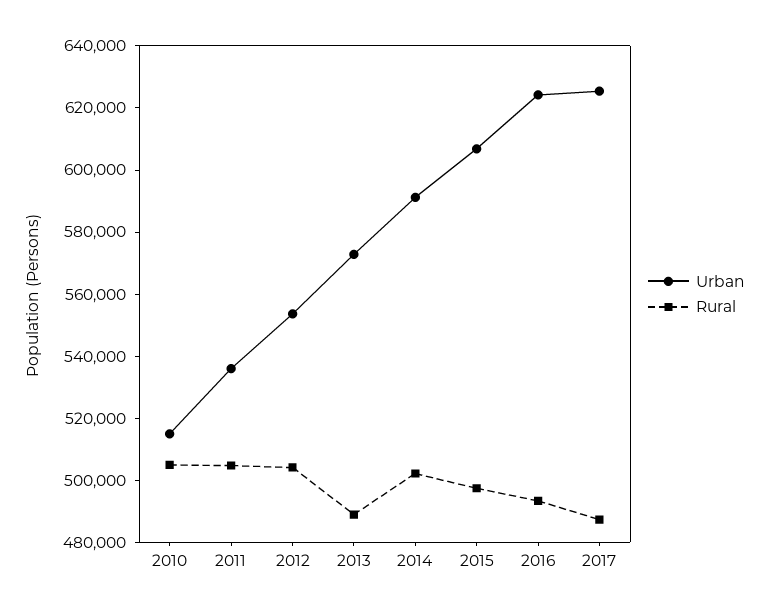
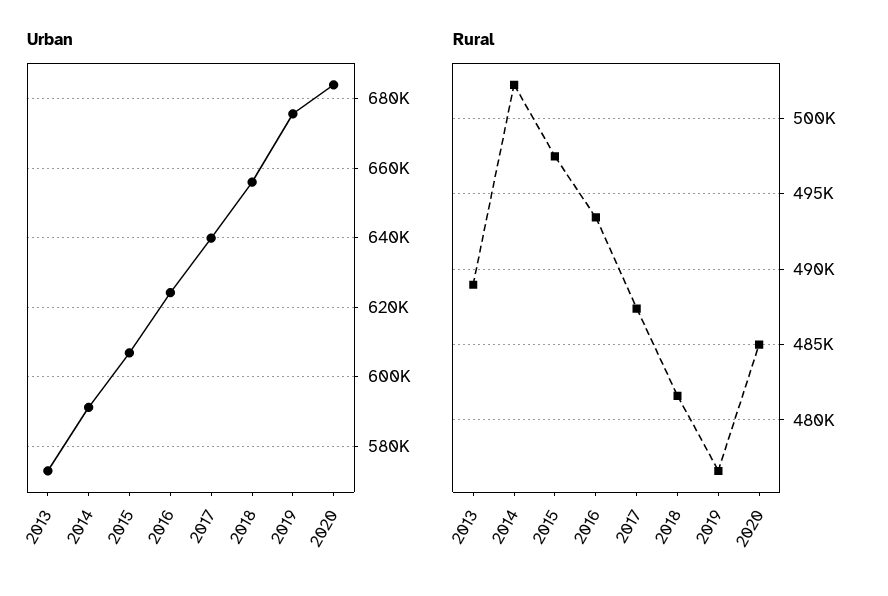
Urban, 2010: 515000 -> none
Rural, 2010: 505000 -> none
Urban, 2011: 535000 -> none
Rural, 2011: 505000 -> none
Urban, 2012: 555000 -> none
Rural, 2012: 505000 -> none
Urban, 2017: 625000 -> 640000
Urban, 2018: none -> 656000
Urban, 2019: none -> 676000
Urban, 2020: none -> 684000
Rural, 2018: none -> 481500
Rural, 2019: none -> 476500
Rural, 2020: none -> 485000

